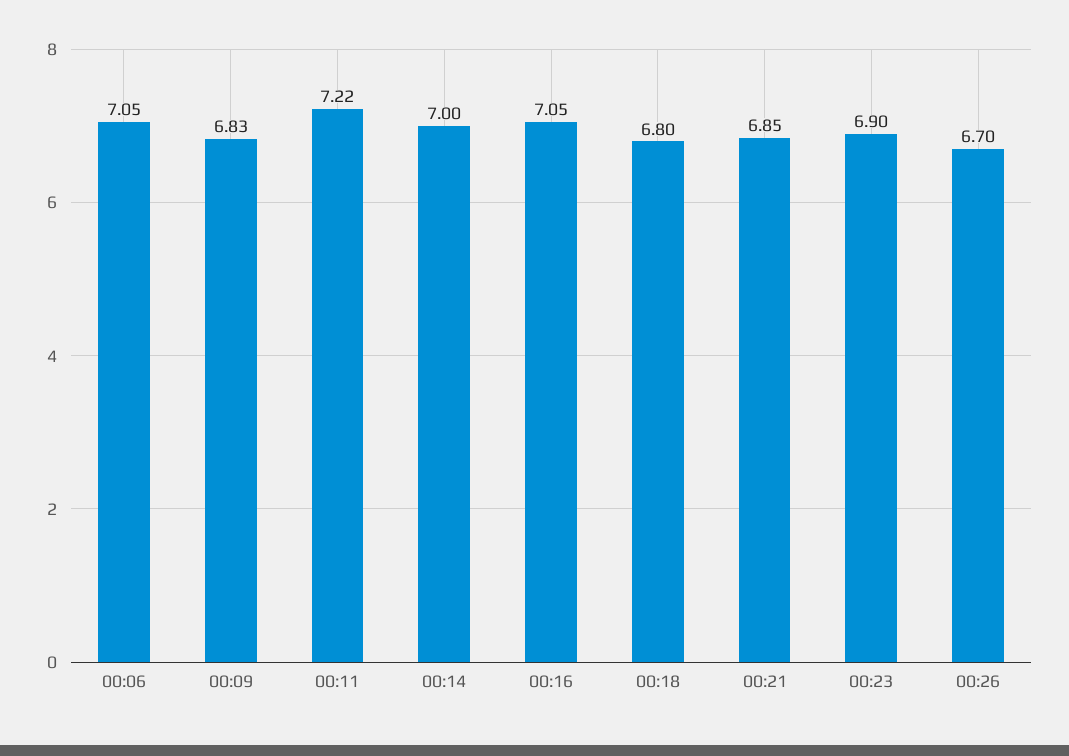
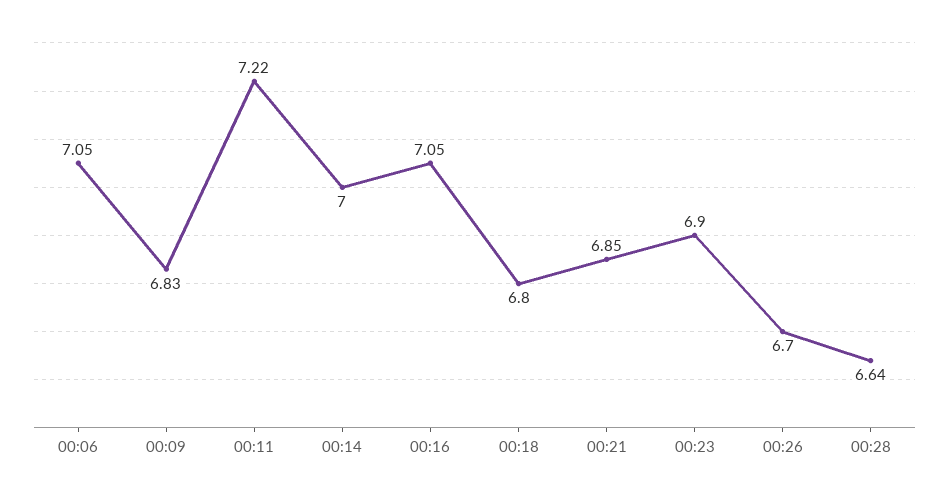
00:28: none -> 6.64

